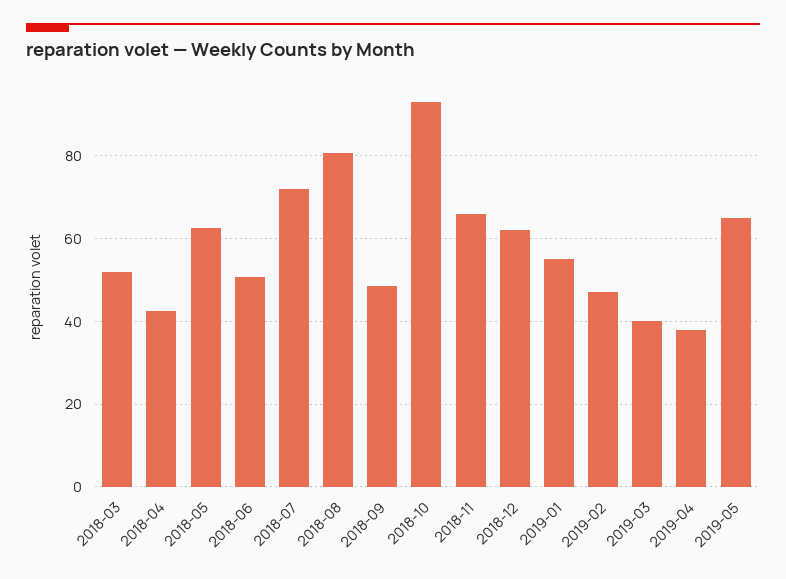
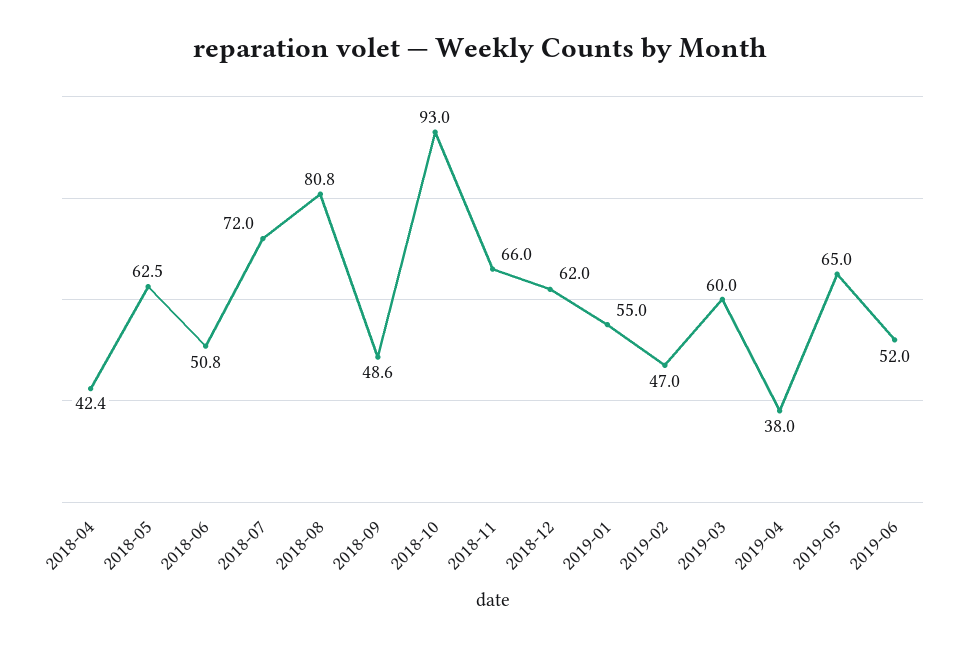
2018-03: 52 -> none
2019-03: 40 -> 60
2019-06: none -> 52

